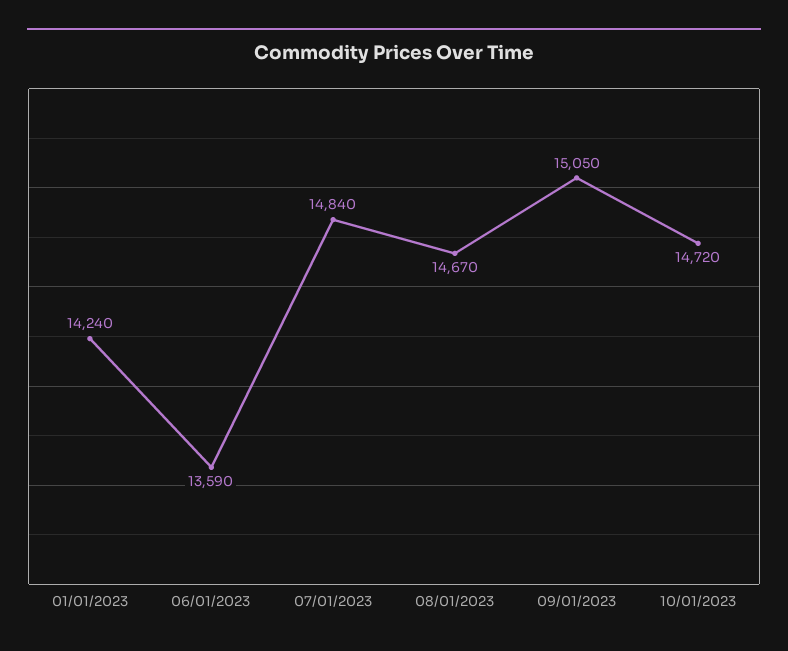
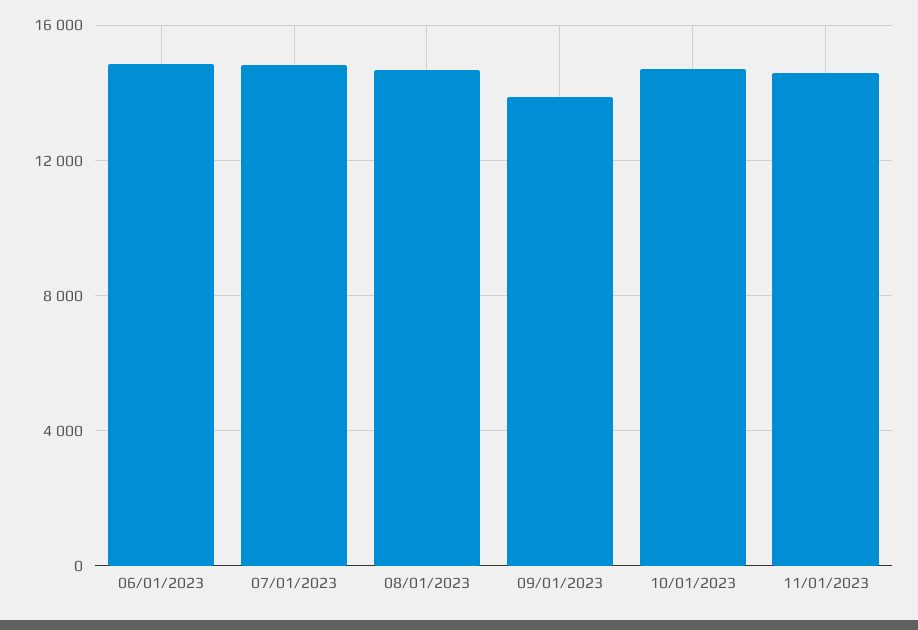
01/01/2023: 14240 -> none
06/01/2023: 13590 -> 15000
09/01/2023: 15050 -> 14000
11/01/2023: none -> 14500

